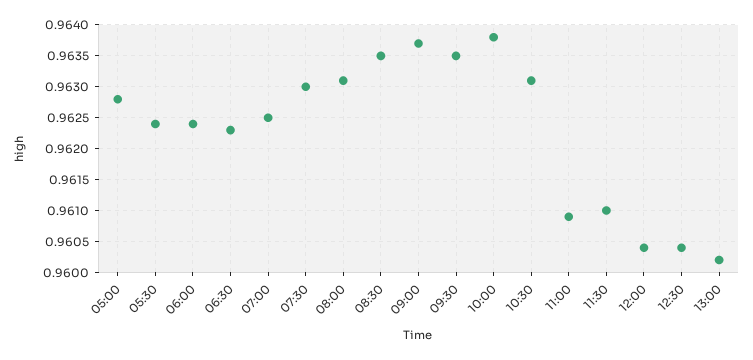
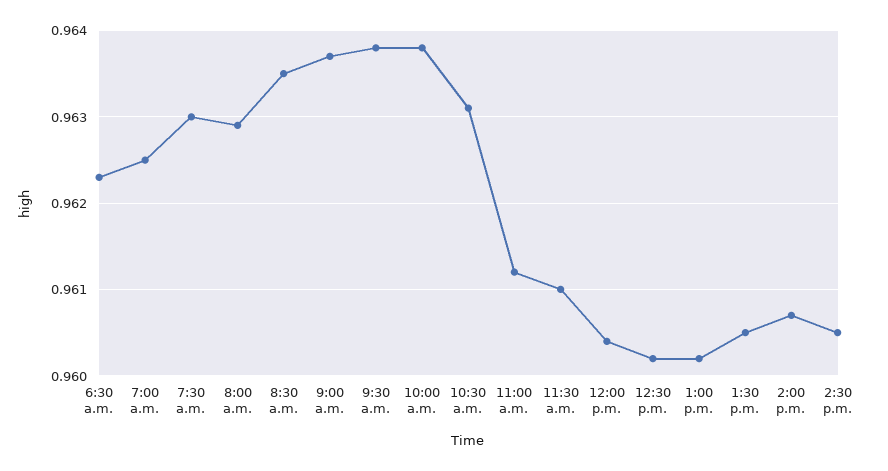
05:00: 0.9628 -> none
05:30: 0.9624 -> none
06:00: 0.9624 -> none
08:00: 0.9631 -> 0.9629
09:30: 0.9635 -> 0.9638
11:00: 0.9609 -> 0.9612
12:30: 0.9604 -> 0.9602
1:30 p.m.: none -> 0.9605
2:00 p.m.: none -> 0.9607
2:30 p.m.: none -> 0.9605

